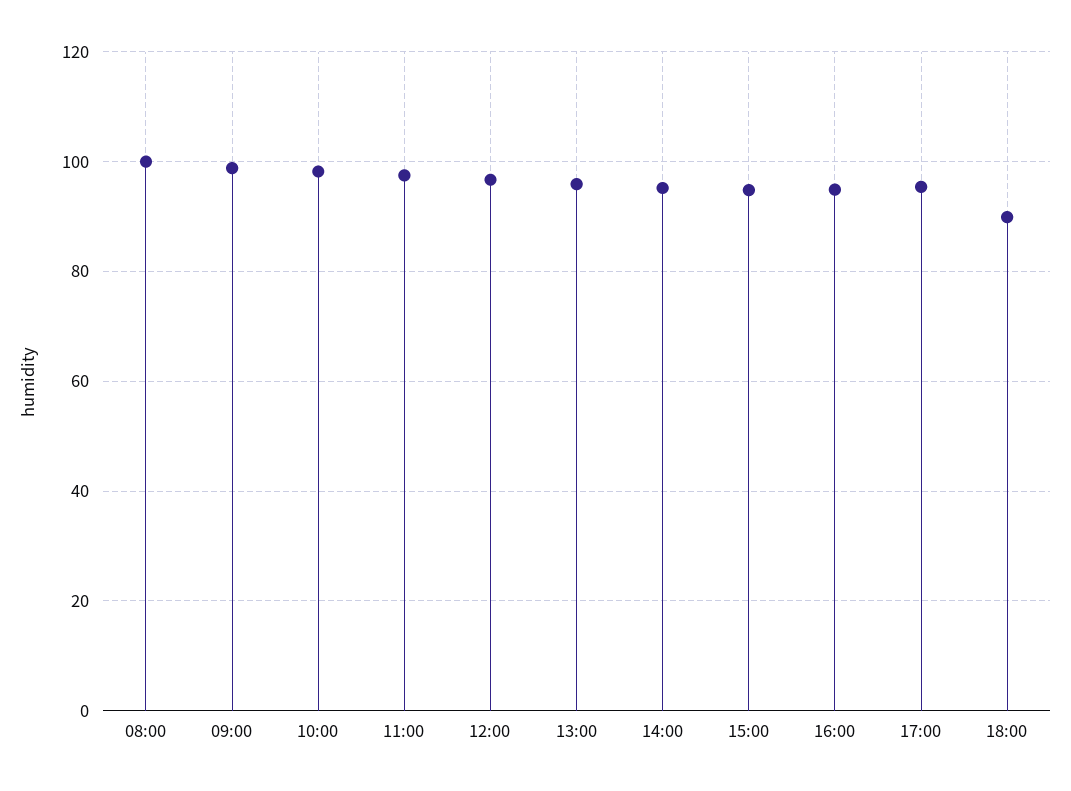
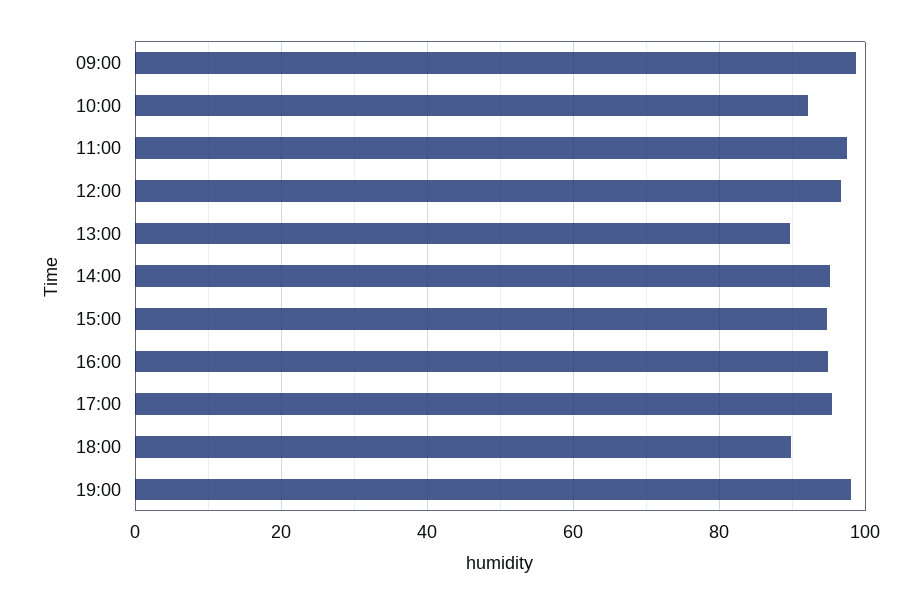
08:00: 100 -> none
10:00: 98 -> 92
13:00: 96 -> 90
19:00: none -> 98

